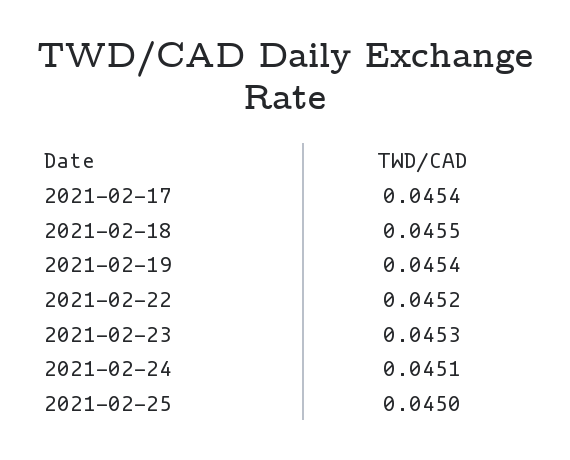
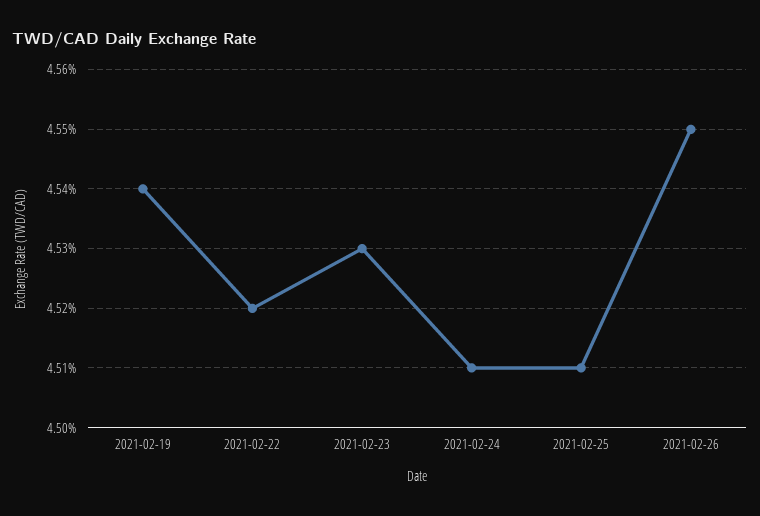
2021-02-17: 0.0454 -> none
2021-02-18: 0.0455 -> none
2021-02-25: 0.045 -> 0.0451
2021-02-26: none -> 0.0455

